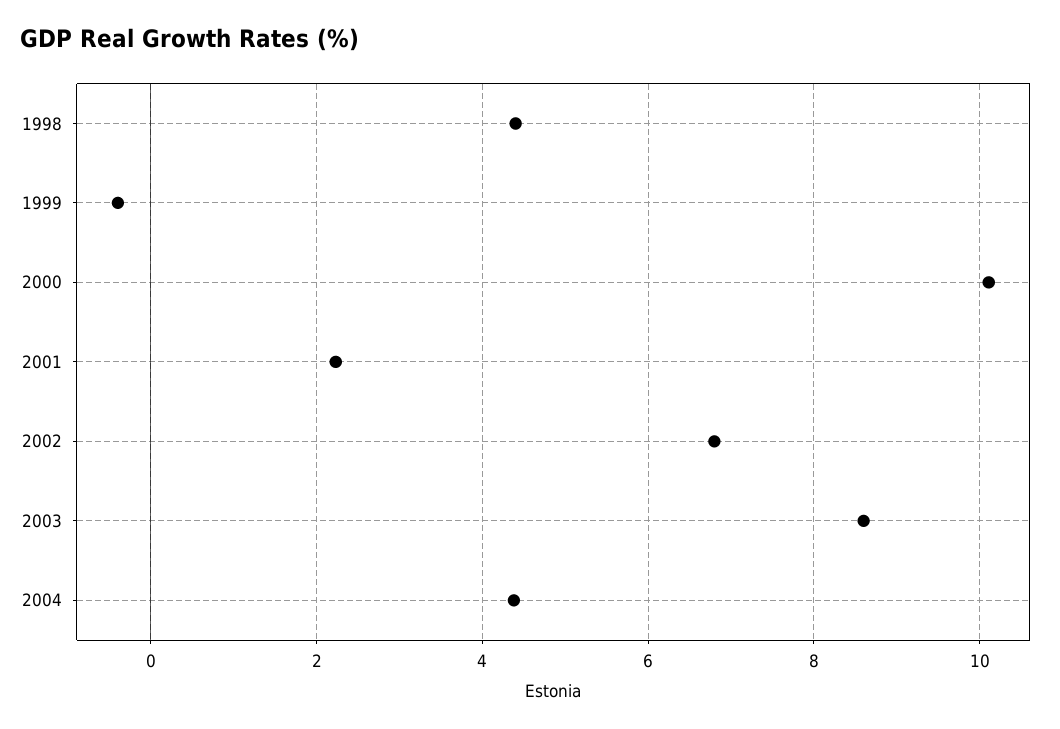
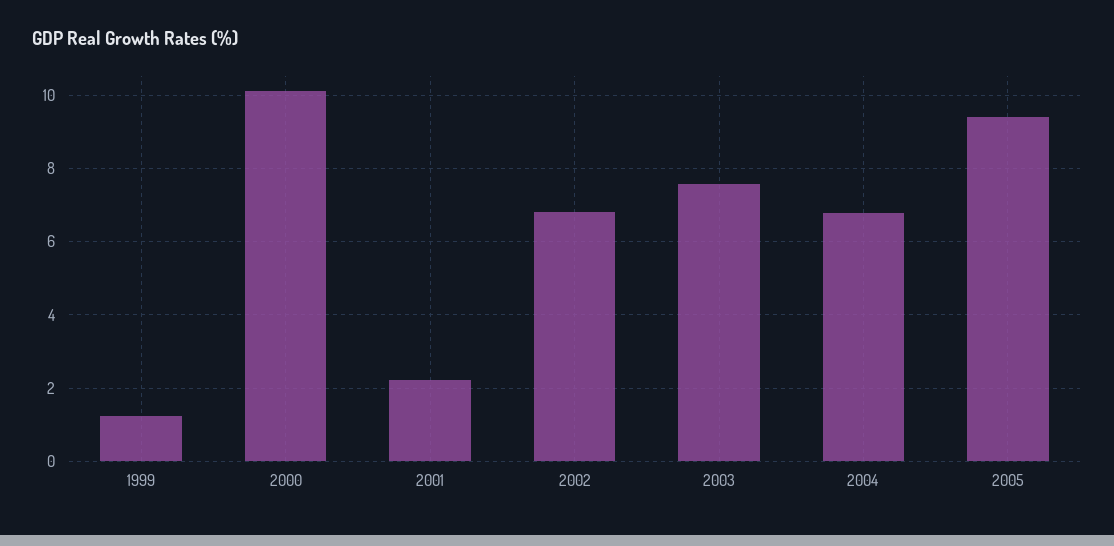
1998: 4.4 -> none
1999: -0.4 -> 1.2
2003: 8.6 -> 7.6
2004: 4.4 -> 6.8
2005: none -> 9.4

